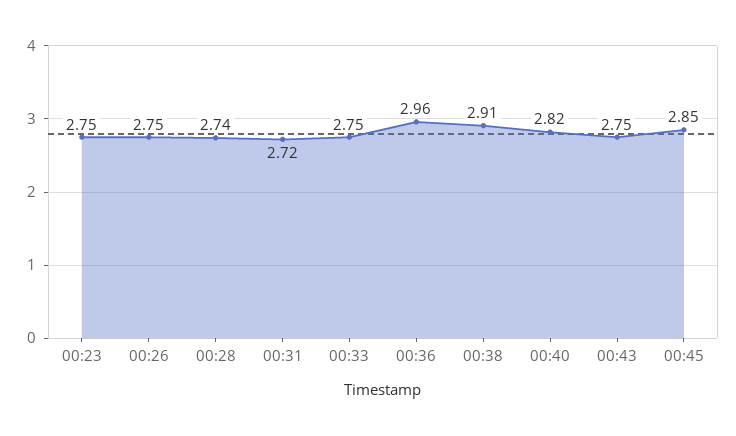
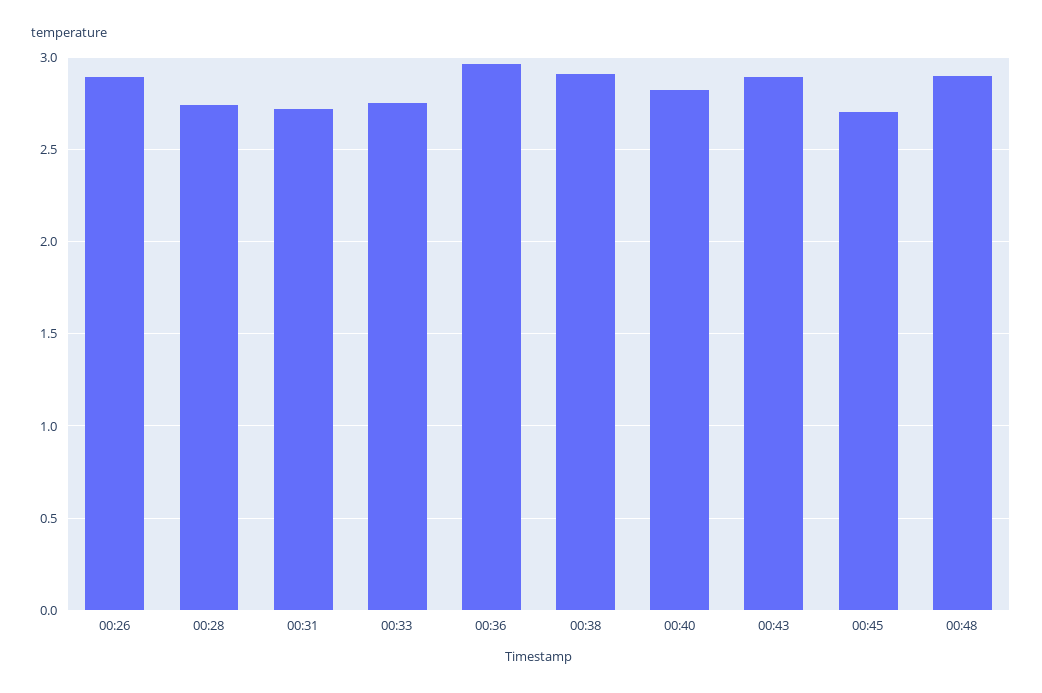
00:23: 2.75 -> none
00:26: 2.75 -> 2.9
00:43: 2.75 -> 2.9
00:45: 2.85 -> 2.7
00:48: none -> 2.9

